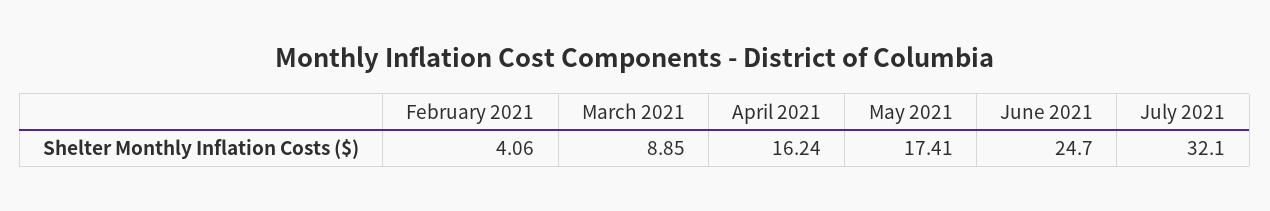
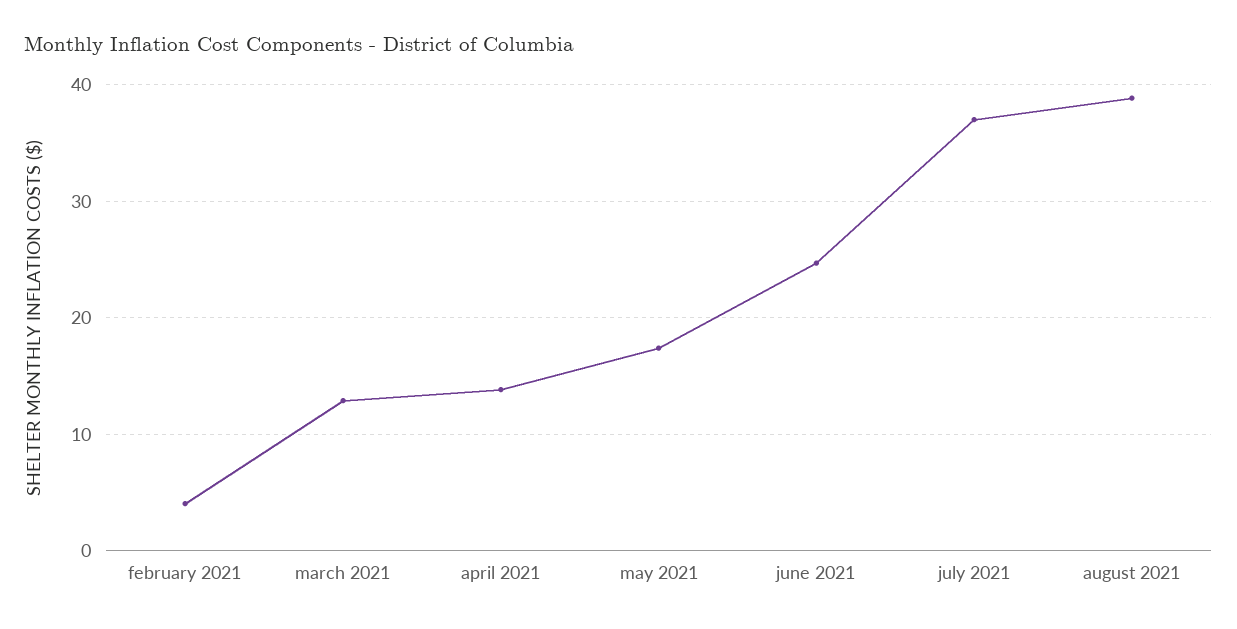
March 2021: 8.85 -> 13
April 2021: 16.24 -> 14
July 2021: 32.1 -> 37
august 2021: none -> 39

